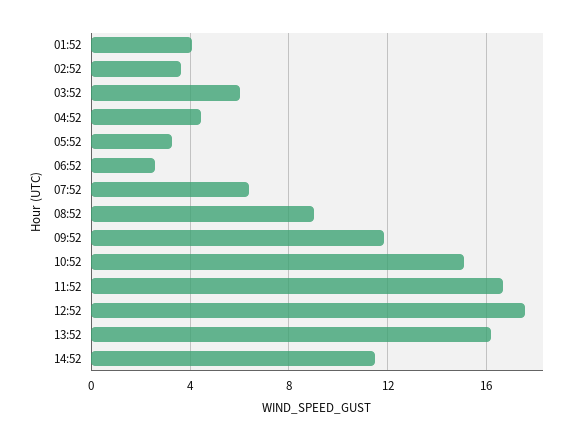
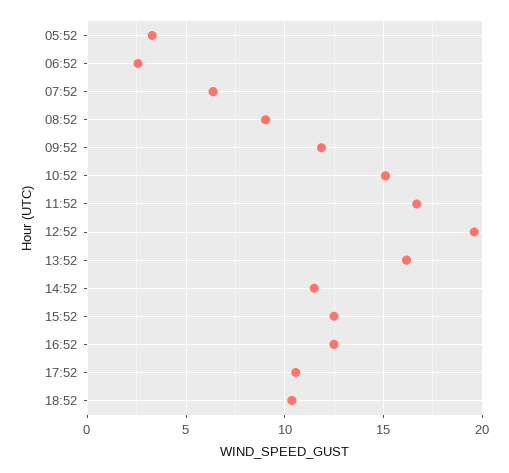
01:52: 4 -> none
02:52: 3.5 -> none
03:52: 6 -> none
04:52: 4.5 -> none
12:52: 17.5 -> 19.5
15:52: none -> 12.5
16:52: none -> 12.5
17:52: none -> 10.5
18:52: none -> 10.5

